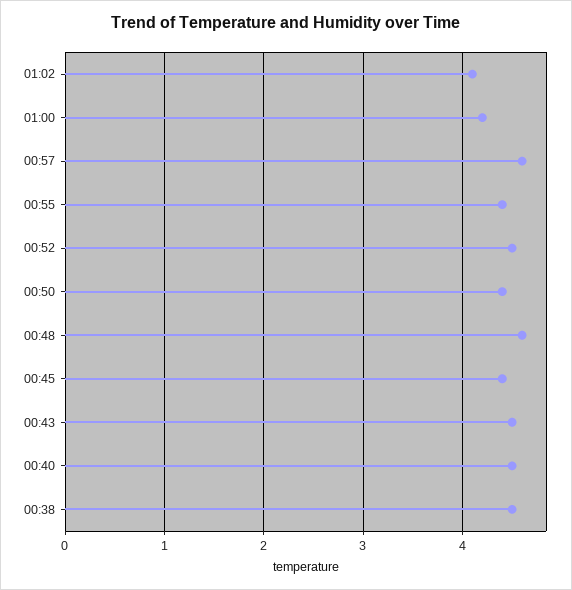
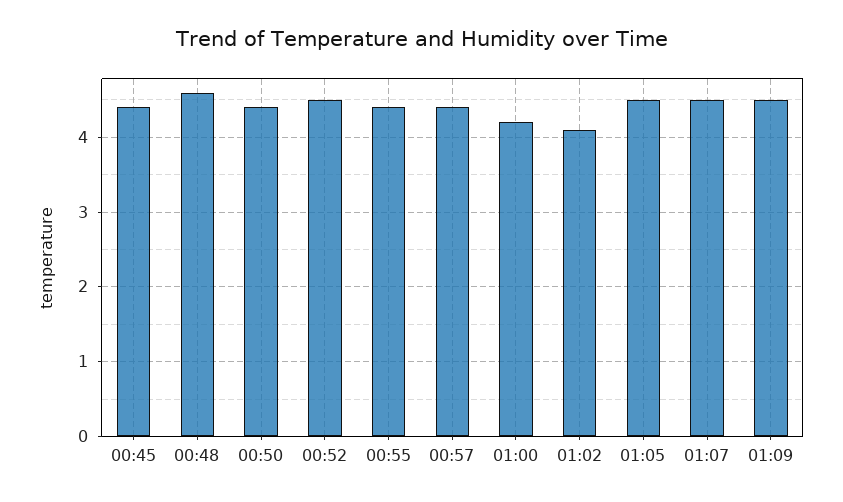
00:57: 4.6 -> 4.4
00:43: 4.5 -> none
00:40: 4.5 -> none
00:38: 4.5 -> none
01:05: none -> 4.5
01:07: none -> 4.5
01:09: none -> 4.5

